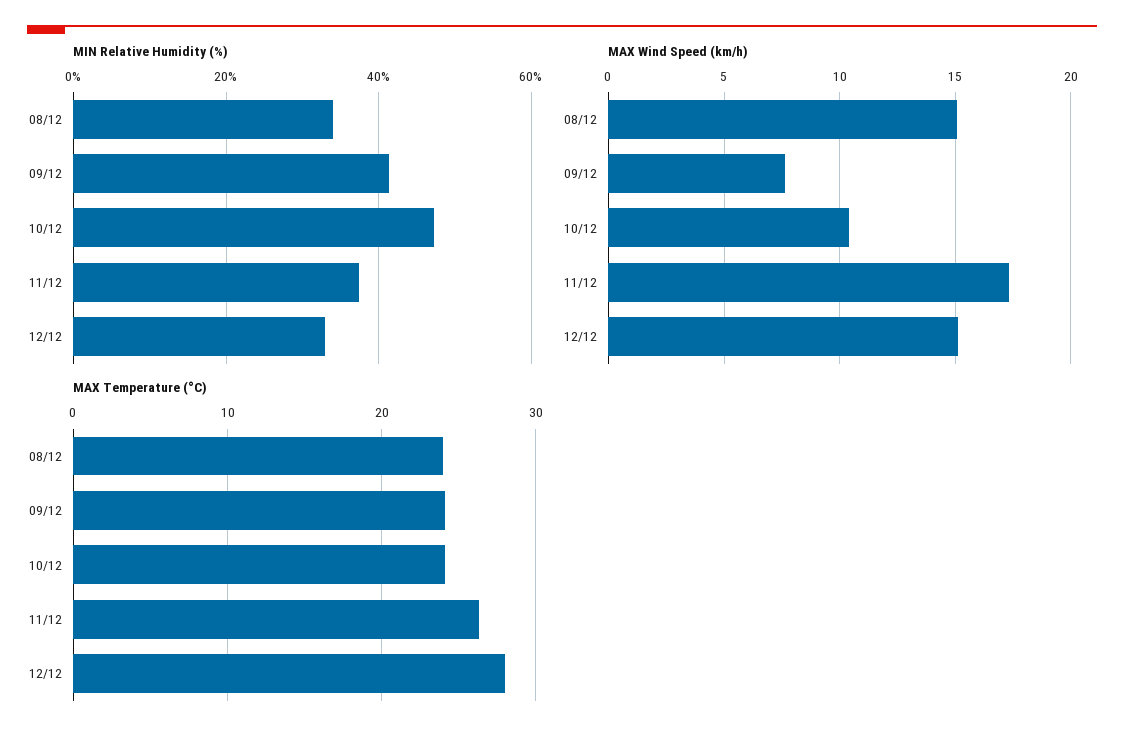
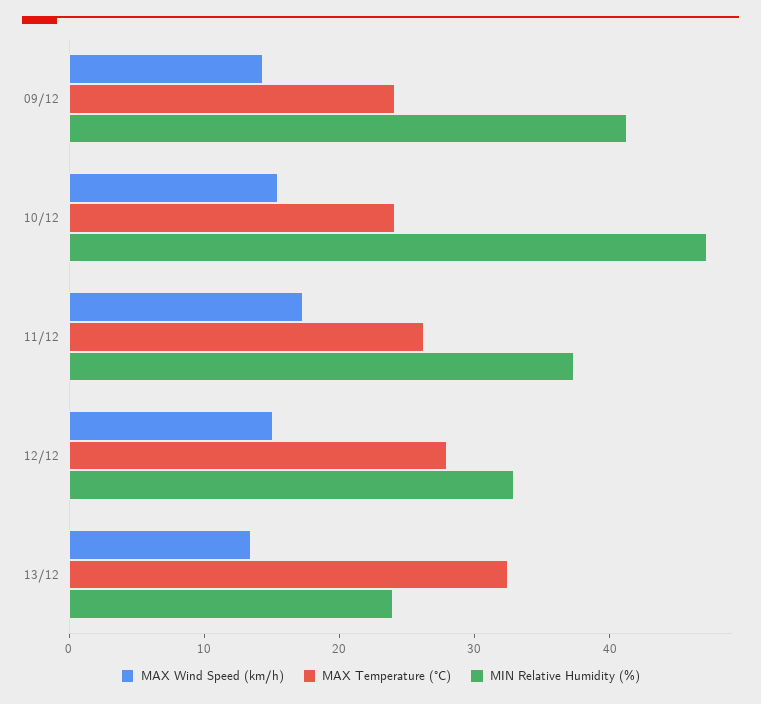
MIN Relative Humidity (%), 08/12: 34 -> none
MAX Wind Speed (km/h), 08/12: 15 -> none
MAX Wind Speed (km/h), 09/12: 7.5 -> 14
MAX Wind Speed (km/h), 10/12: 10.5 -> 16
MAX Temperature (°C), 08/12: 24 -> none
MAX Wind Speed (km/h), 13/12: none -> 14
MAX Temperature (°C), 13/12: none -> 32
MIN Relative Humidity (%), 13/12: none -> 24

